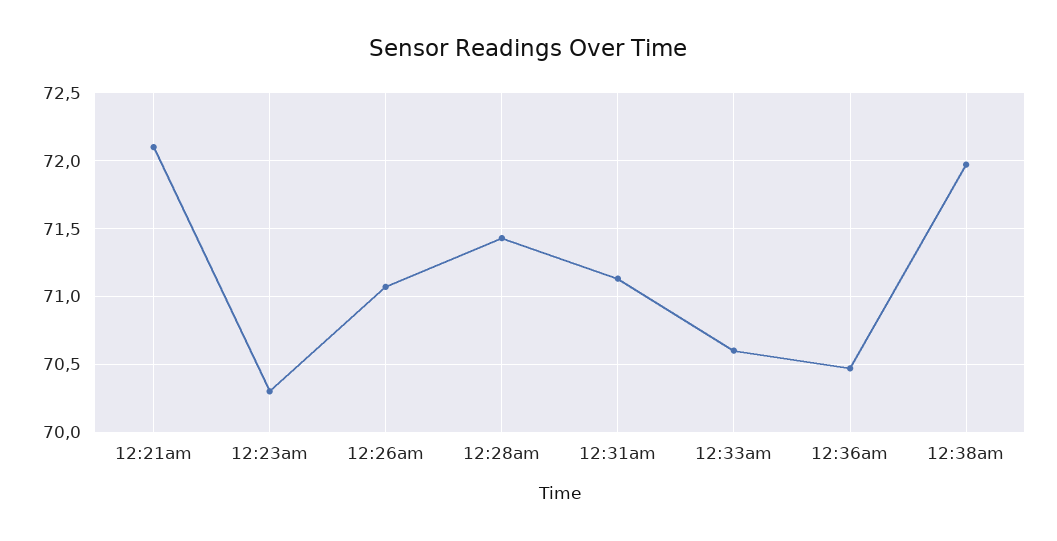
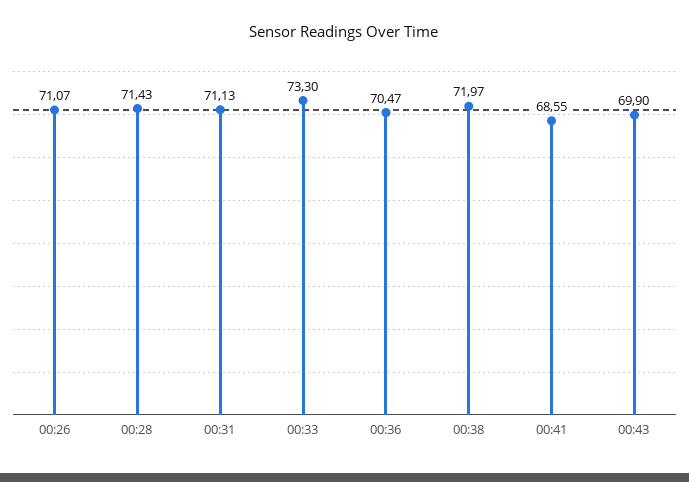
12:21am: 72.1 -> none
12:23am: 70.3 -> none
12:33am: 70.6 -> 73.3
00:41: none -> 68.55
00:43: none -> 69.9

